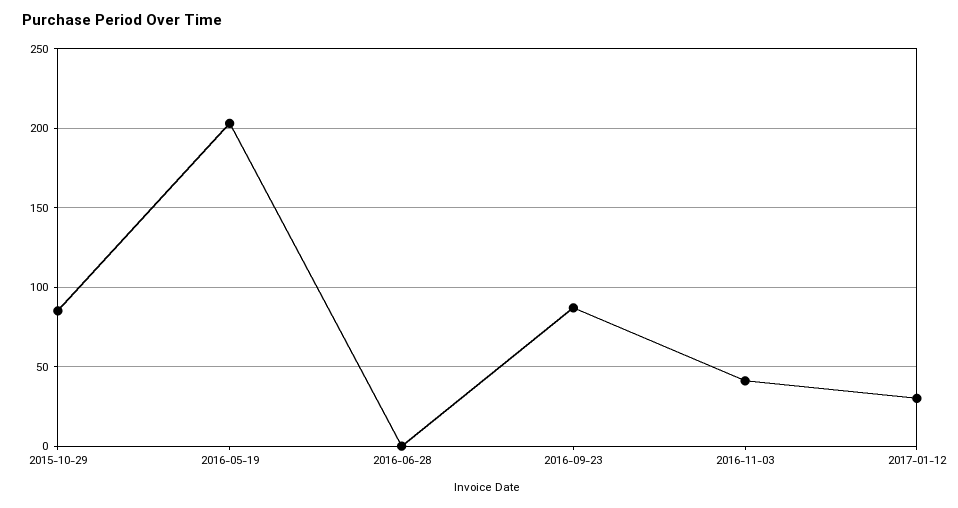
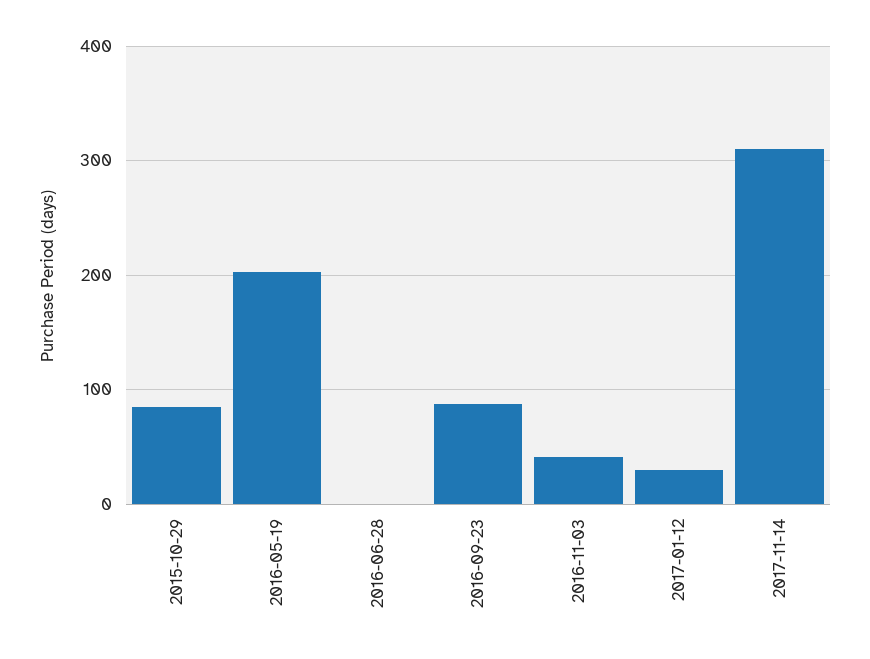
2017-11-14: none -> 310

